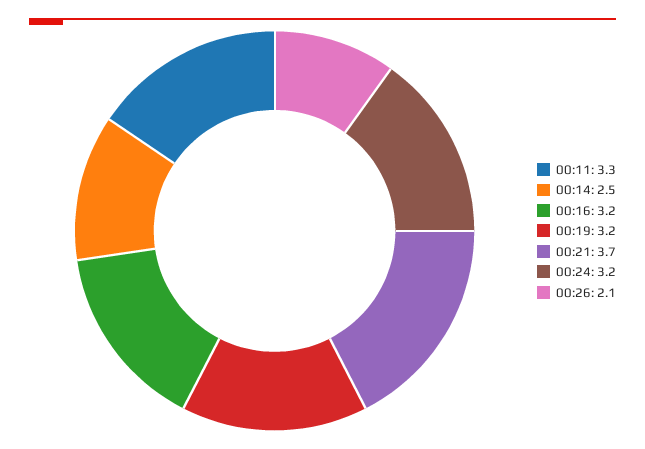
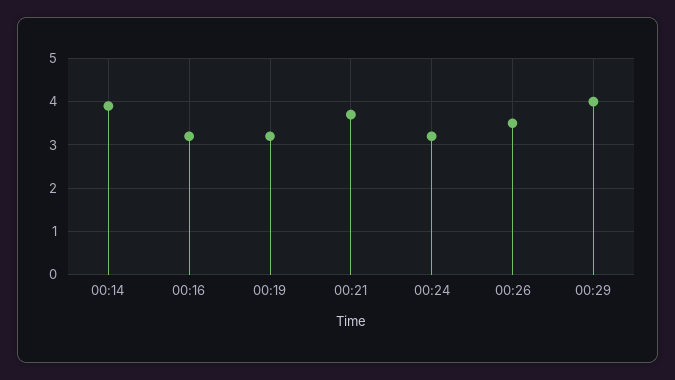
00:11: 3.3 -> none
00:14: 2.5 -> 4
00:26: 2.1 -> 3.5
00:29: none -> 4

